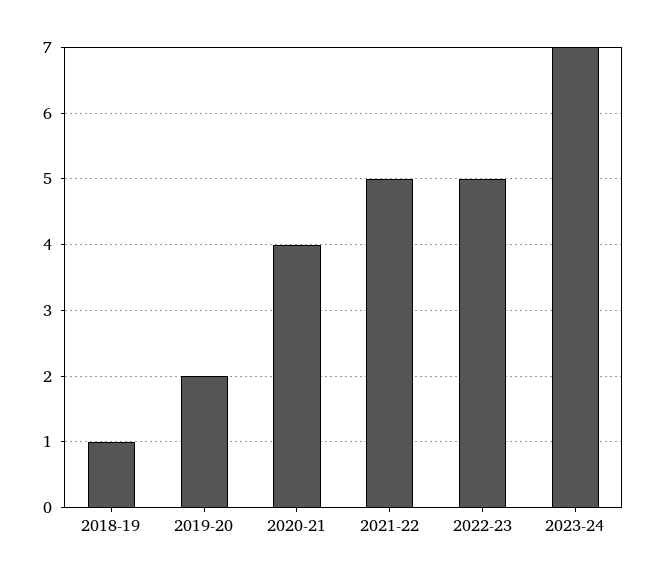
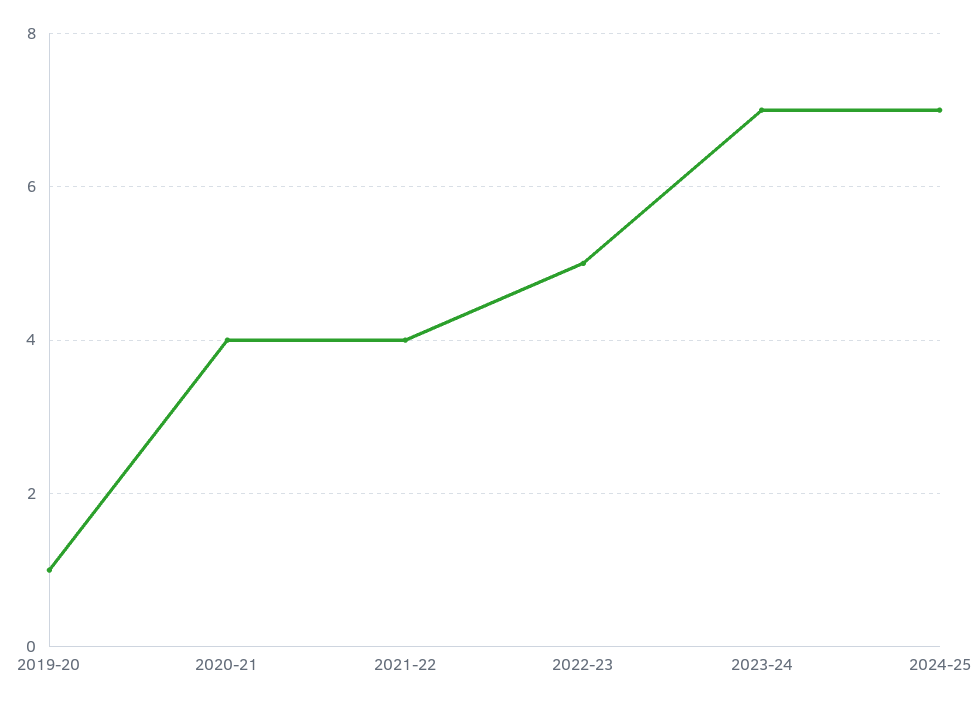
2018-19: 1 -> none
2019-20: 2 -> 1
2021-22: 5 -> 4
2024-25: none -> 7

